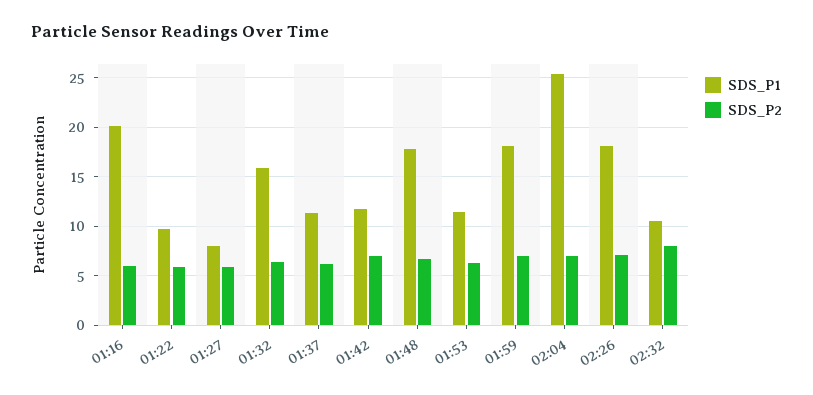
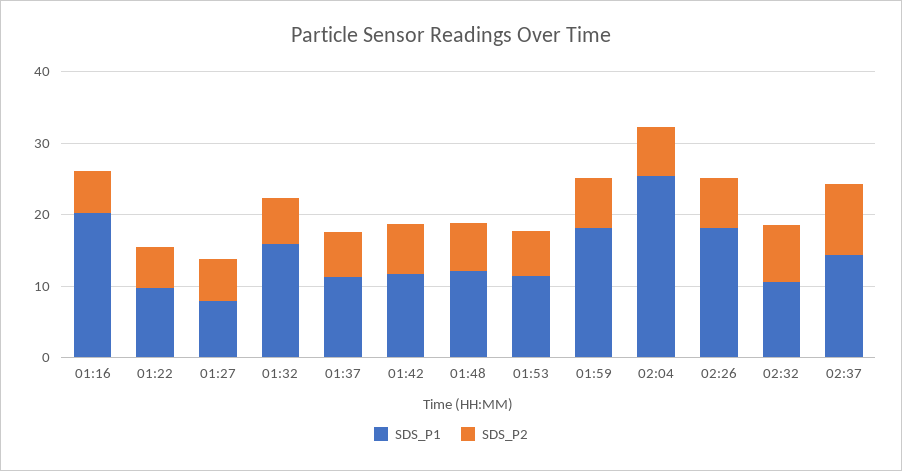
SDS_P1, 01:48: 18 -> 12
SDS_P1, 02:37: none -> 14
SDS_P2, 02:37: none -> 10

